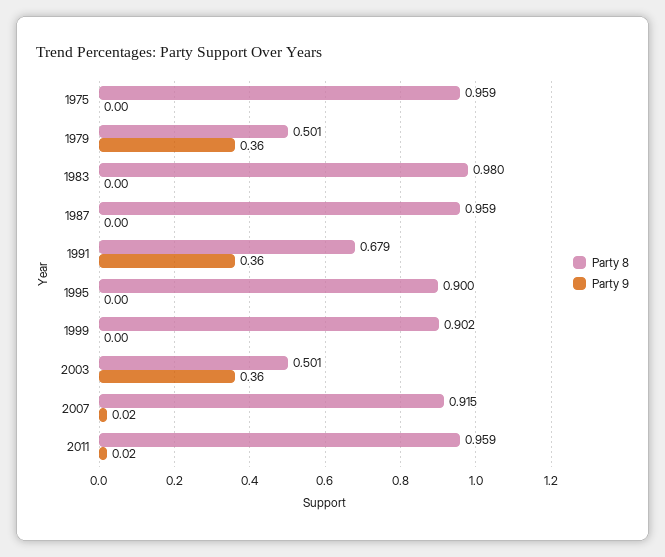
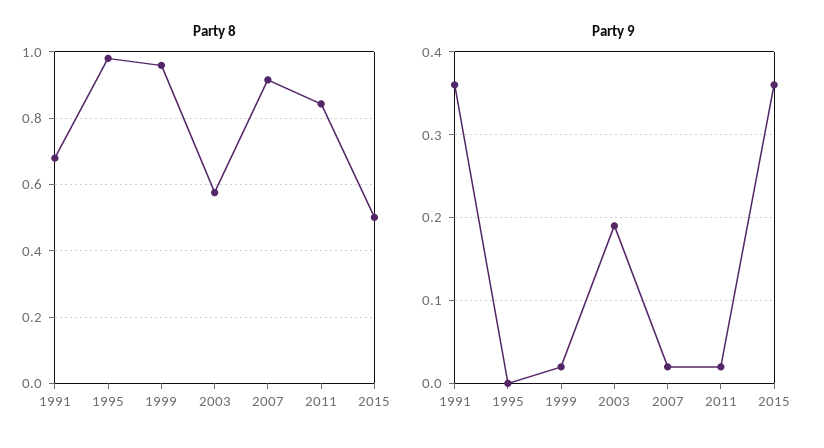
Party 8, 1975: 0.959 -> none
Party 9, 1975: 0 -> none
Party 8, 1979: 0.501 -> none
Party 9, 1979: 0.36 -> none
Party 8, 1983: 0.98 -> none
Party 9, 1983: 0 -> none
Party 8, 1987: 0.959 -> none
Party 9, 1987: 0 -> none
Party 8, 1995: 0.9 -> 0.98
Party 8, 1999: 0.902 -> 0.96
Party 9, 1999: 0 -> 0.02
Party 8, 2003: 0.501 -> 0.58
Party 9, 2003: 0.36 -> 0.19
Party 8, 2011: 0.959 -> 0.84
Party 8, 2015: none -> 0.5
Party 9, 2015: none -> 0.36

